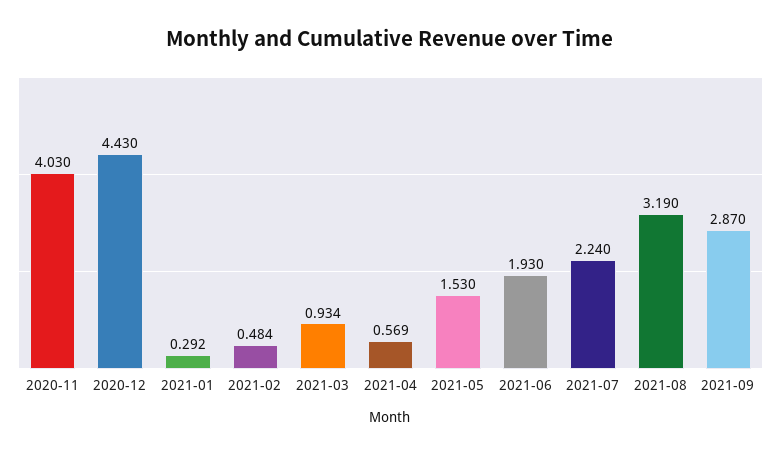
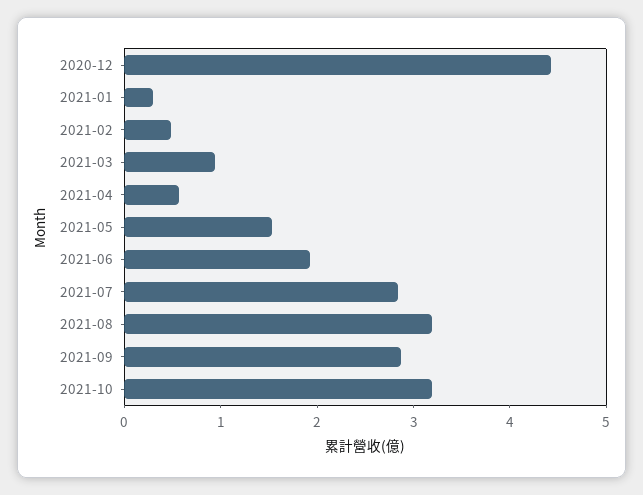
2020-11: 4.03 -> none
2021-07: 2.24 -> 2.8
2021-10: none -> 3.2

